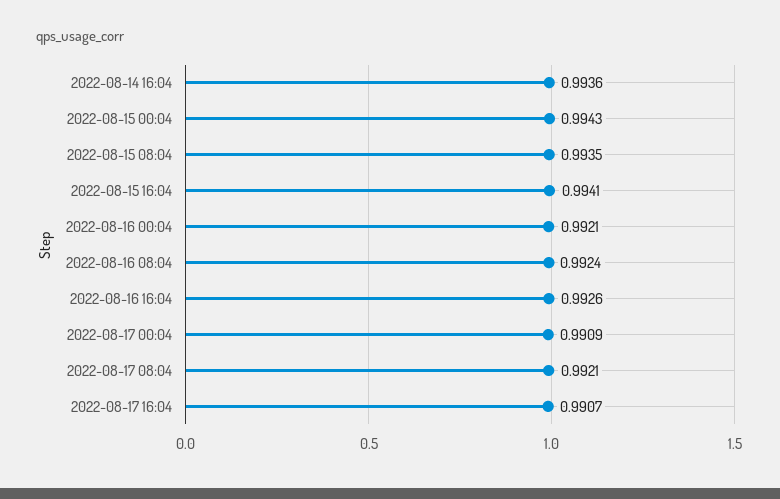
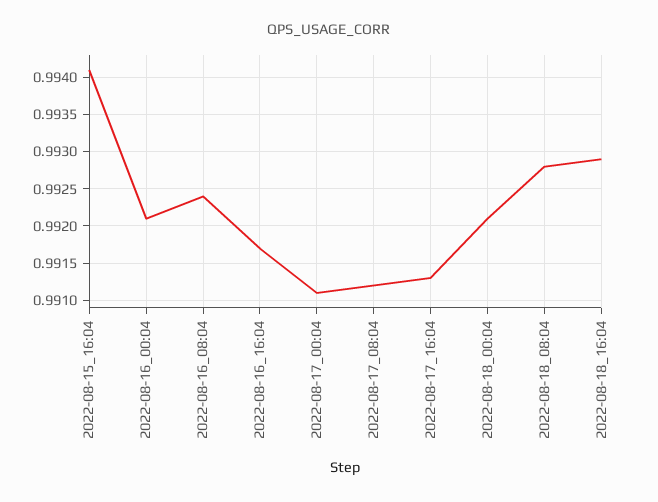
2022-08-14 16:04: 0.9936 -> none
2022-08-15 00:04: 0.9943 -> none
2022-08-15 08:04: 0.9935 -> none
2022-08-16 16:04: 0.9926 -> 0.9917
2022-08-17 00:04: 0.9909 -> 0.9911
2022-08-17 08:04: 0.9921 -> 0.9912
2022-08-17 16:04: 0.9907 -> 0.9913
2022-08-18_00:04: none -> 0.9921
2022-08-18_08:04: none -> 0.9928
2022-08-18_16:04: none -> 0.9929

